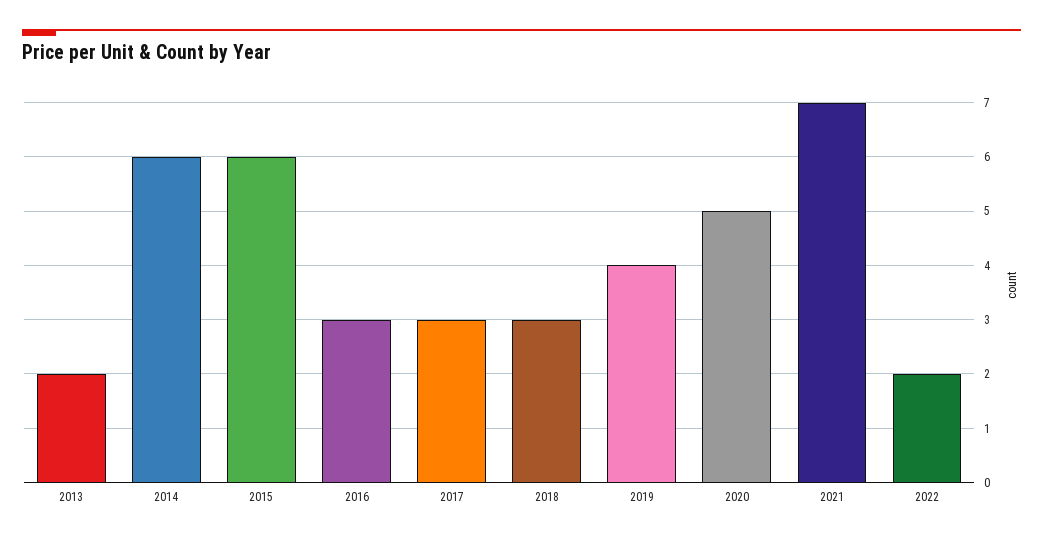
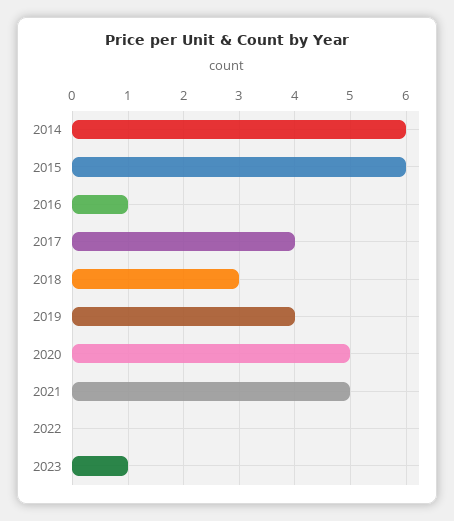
2013: 2 -> none
2016: 3 -> 1
2017: 3 -> 4
2021: 7 -> 5
2022: 2 -> 0
2023: none -> 1

